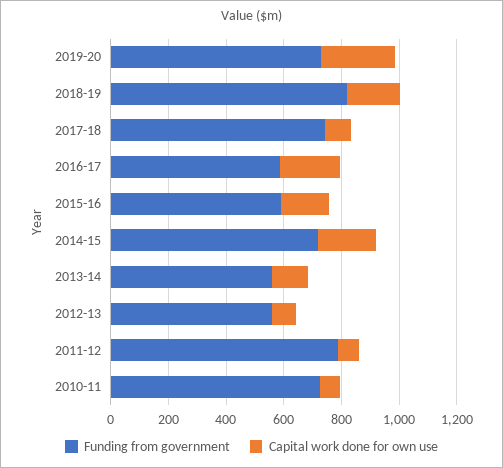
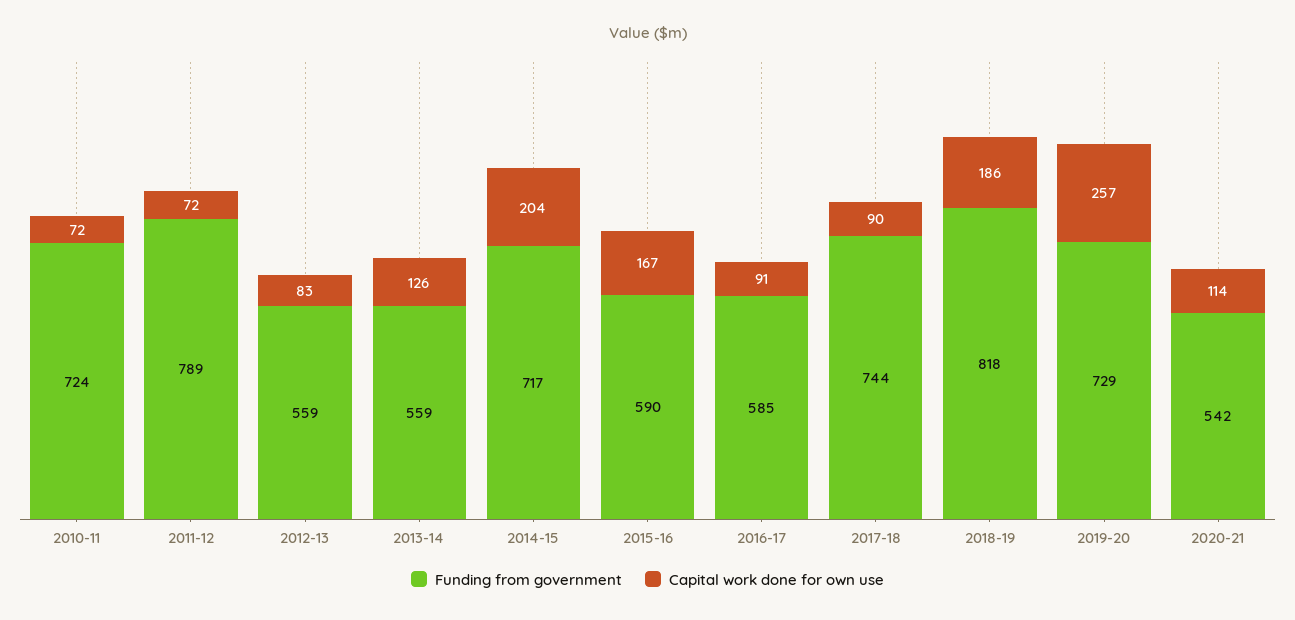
Capital work done for own use, 2016-17: 200 -> 91
Funding from government, 2020-21: none -> 542
Capital work done for own use, 2020-21: none -> 114

